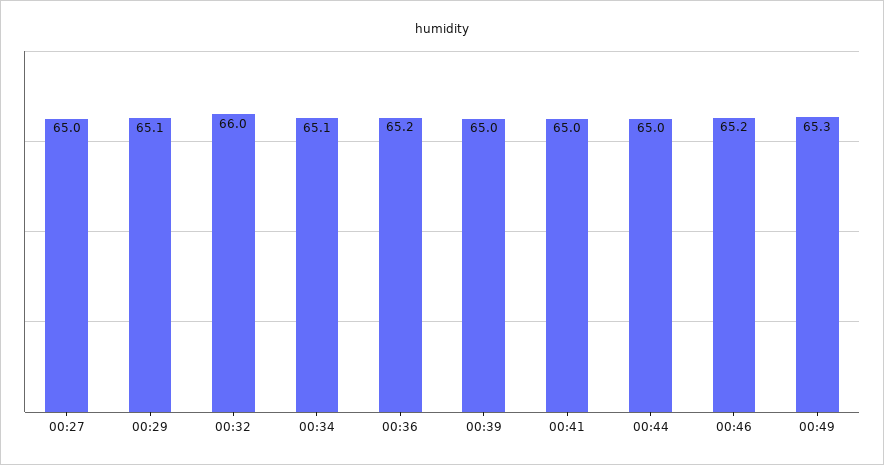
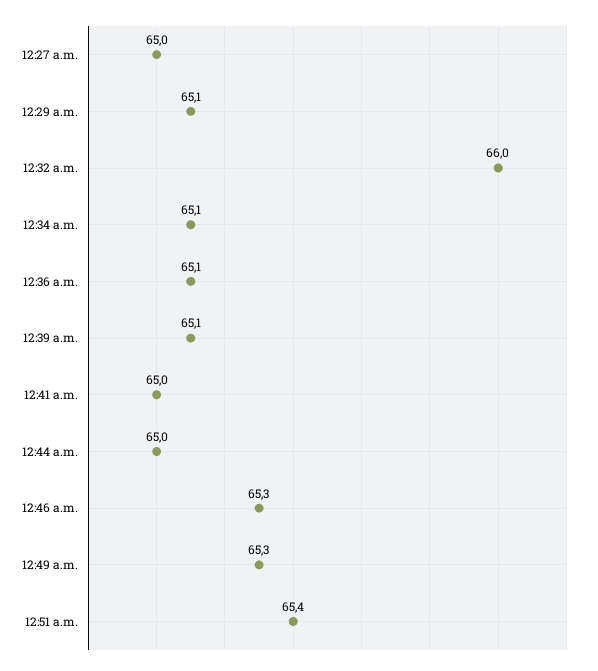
00:36: 65.2 -> 65.1
00:39: 65 -> 65.1
00:46: 65.2 -> 65.3
12:51 a.m.: none -> 65.4

